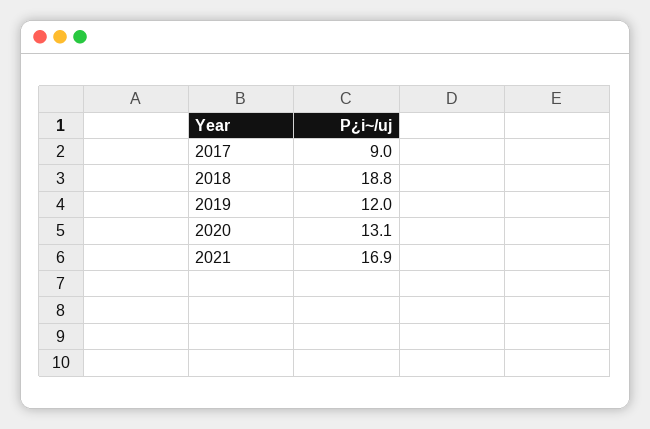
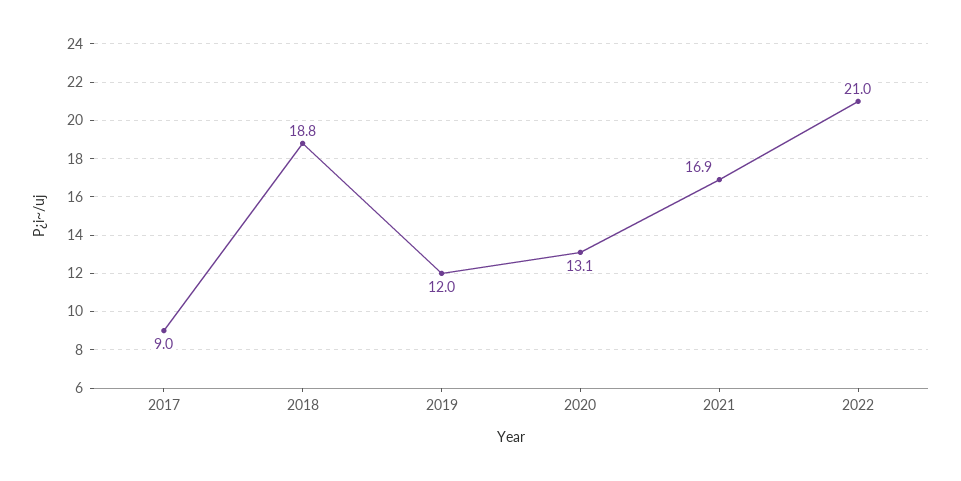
2022: none -> 21

